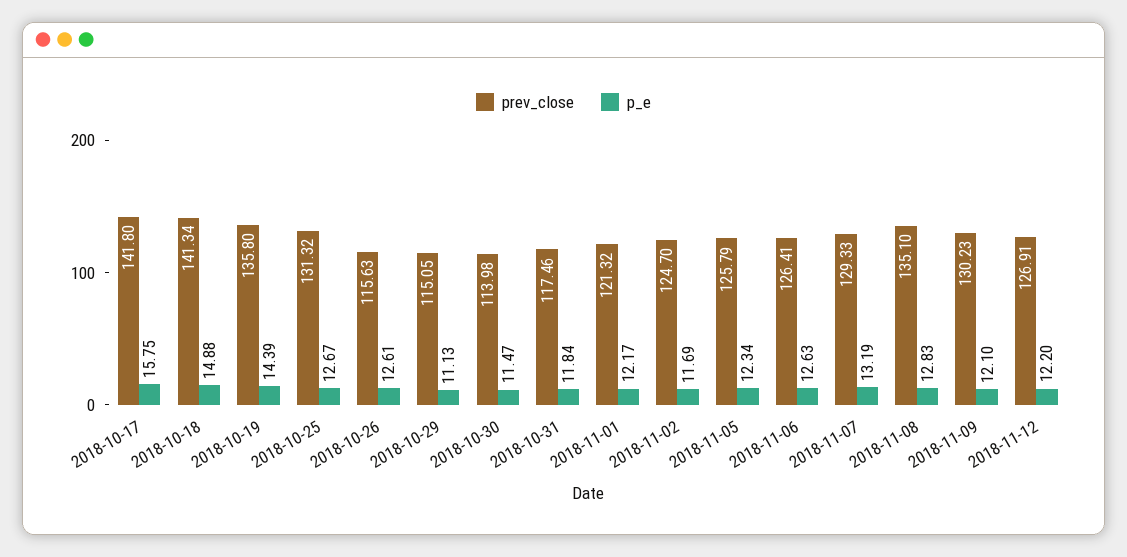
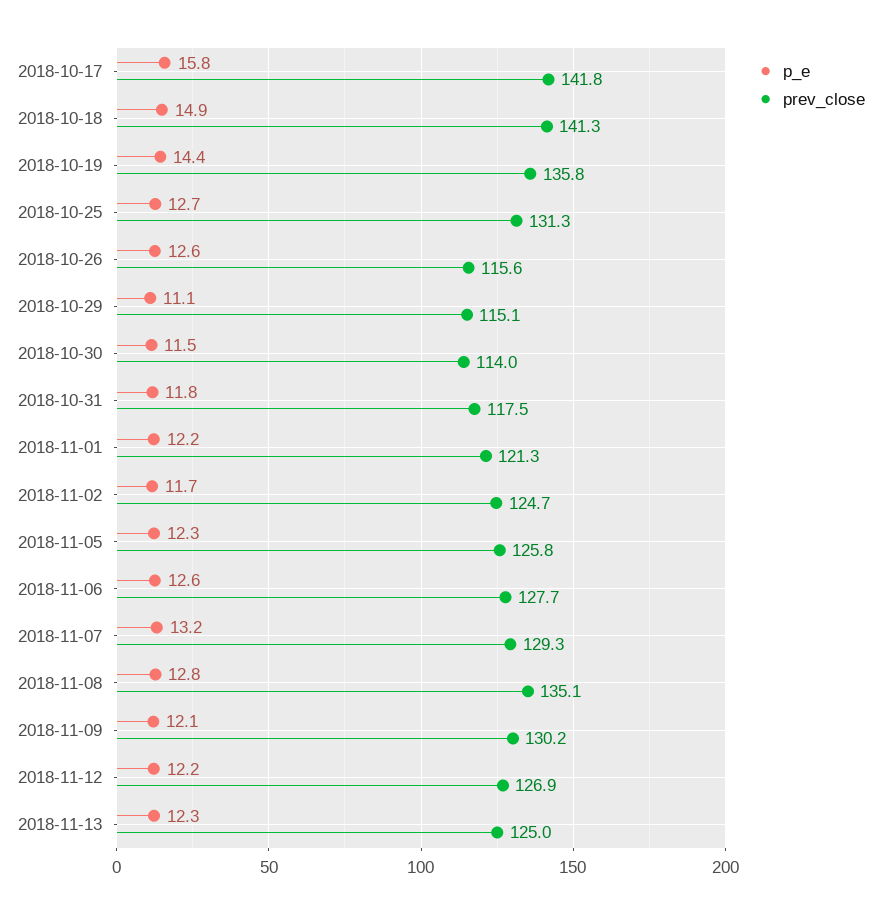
prev_close, 2018-11-06: 126.41 -> 127.7
p_e, 2018-11-13: none -> 12.3
prev_close, 2018-11-13: none -> 125

